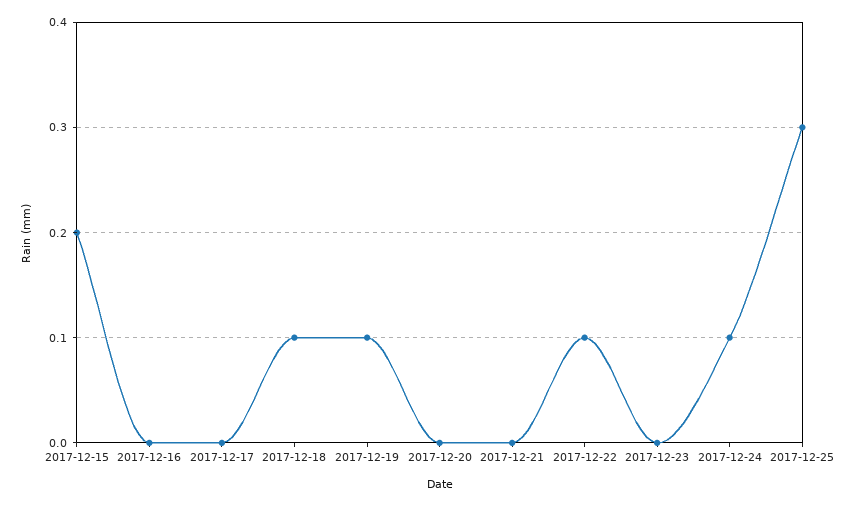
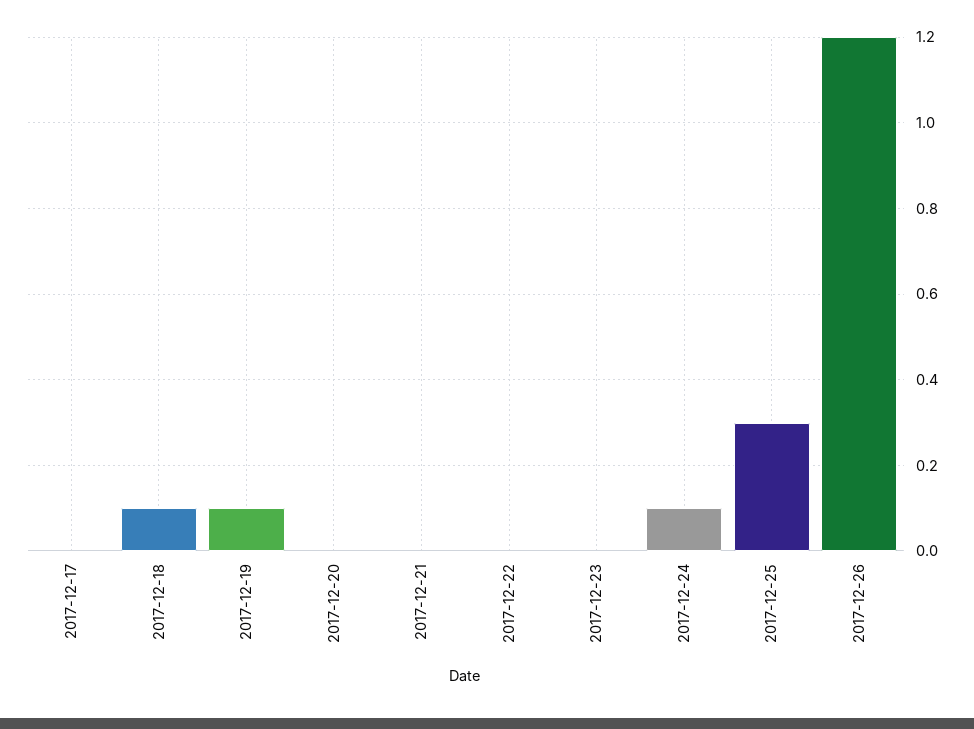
2017-12-15: 0.2 -> none
2017-12-16: 0 -> none
2017-12-22: 0.1 -> 0
2017-12-26: none -> 1.2

